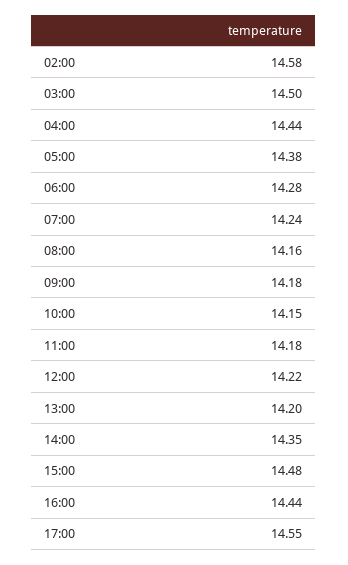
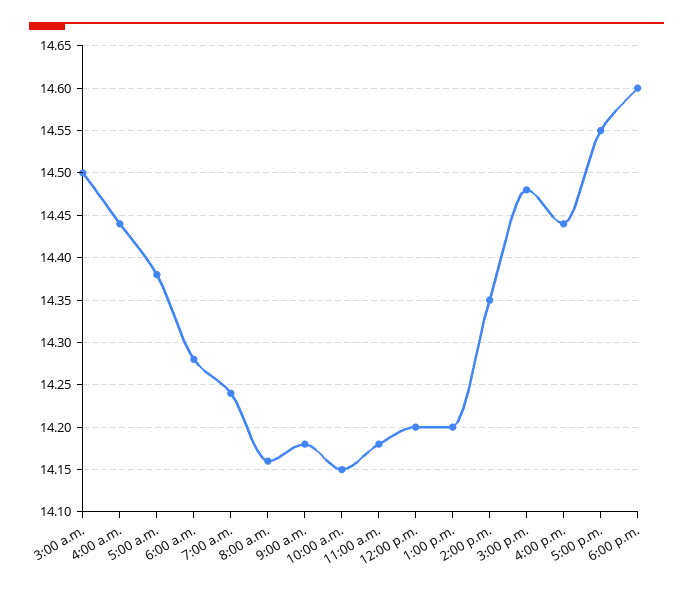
02:00: 14.58 -> none
12:00: 14.22 -> 14.2
6:00 p.m.: none -> 14.6

